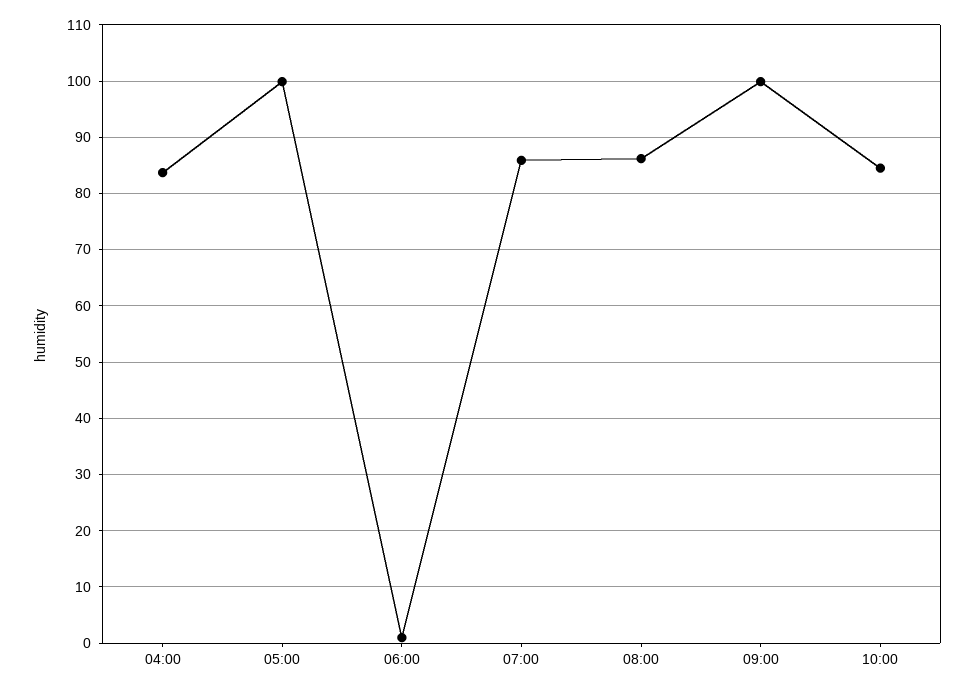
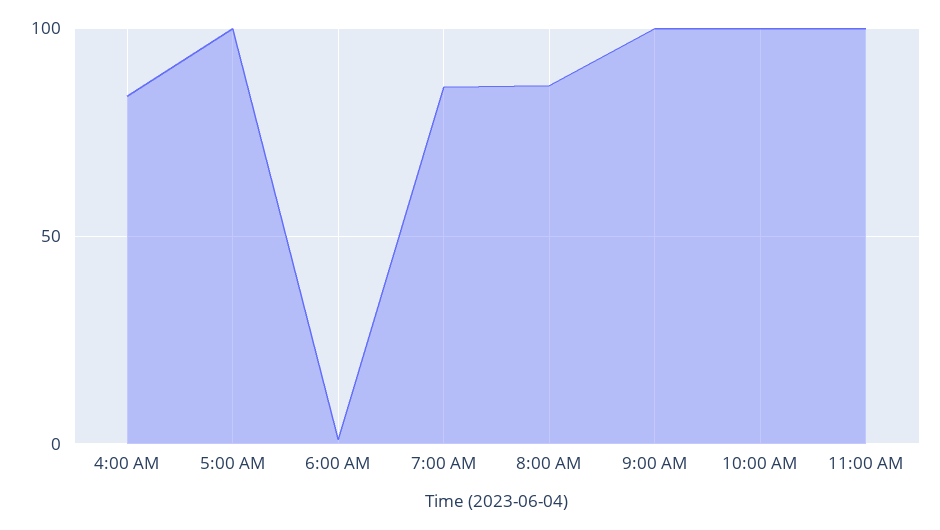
10:00: 84 -> 100
11:00 AM: none -> 100

